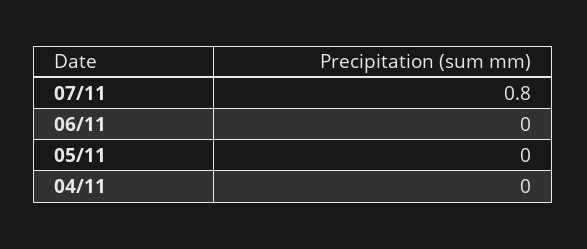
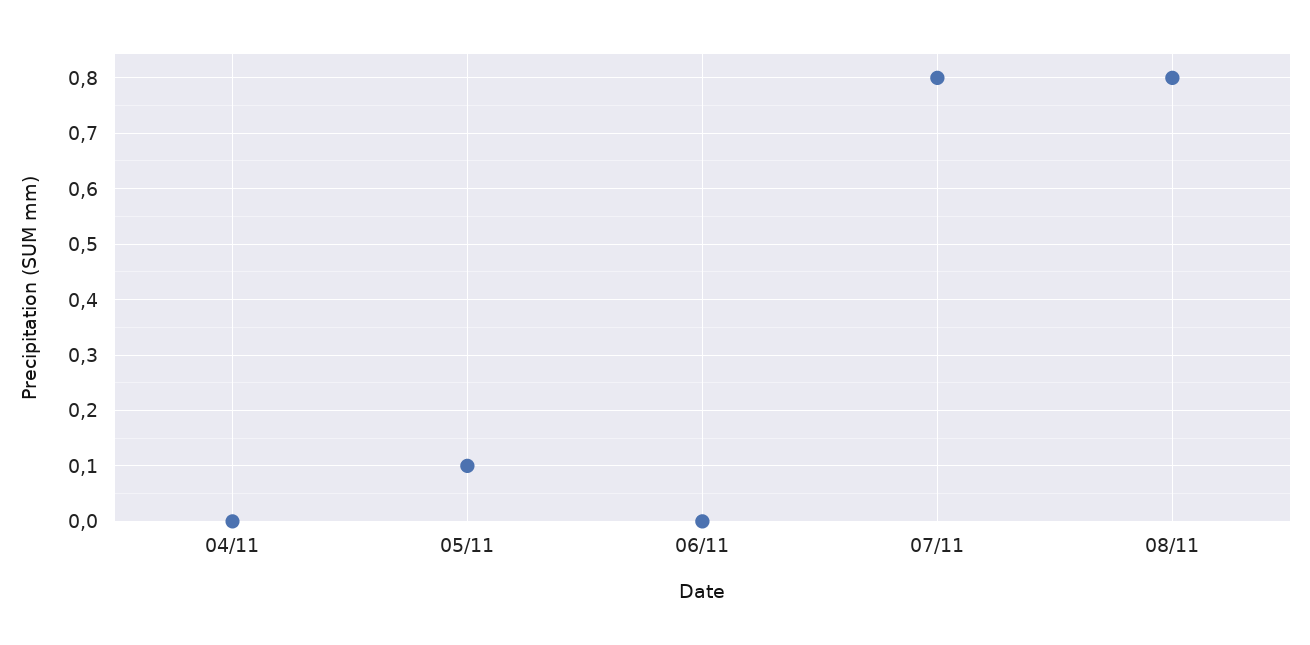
05/11: 0 -> 0.1
08/11: none -> 0.8

